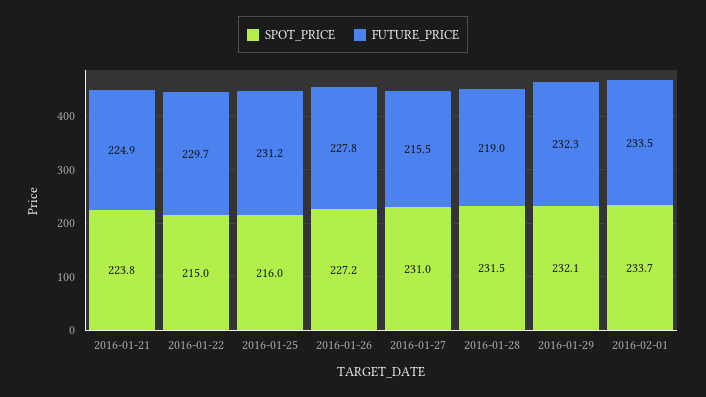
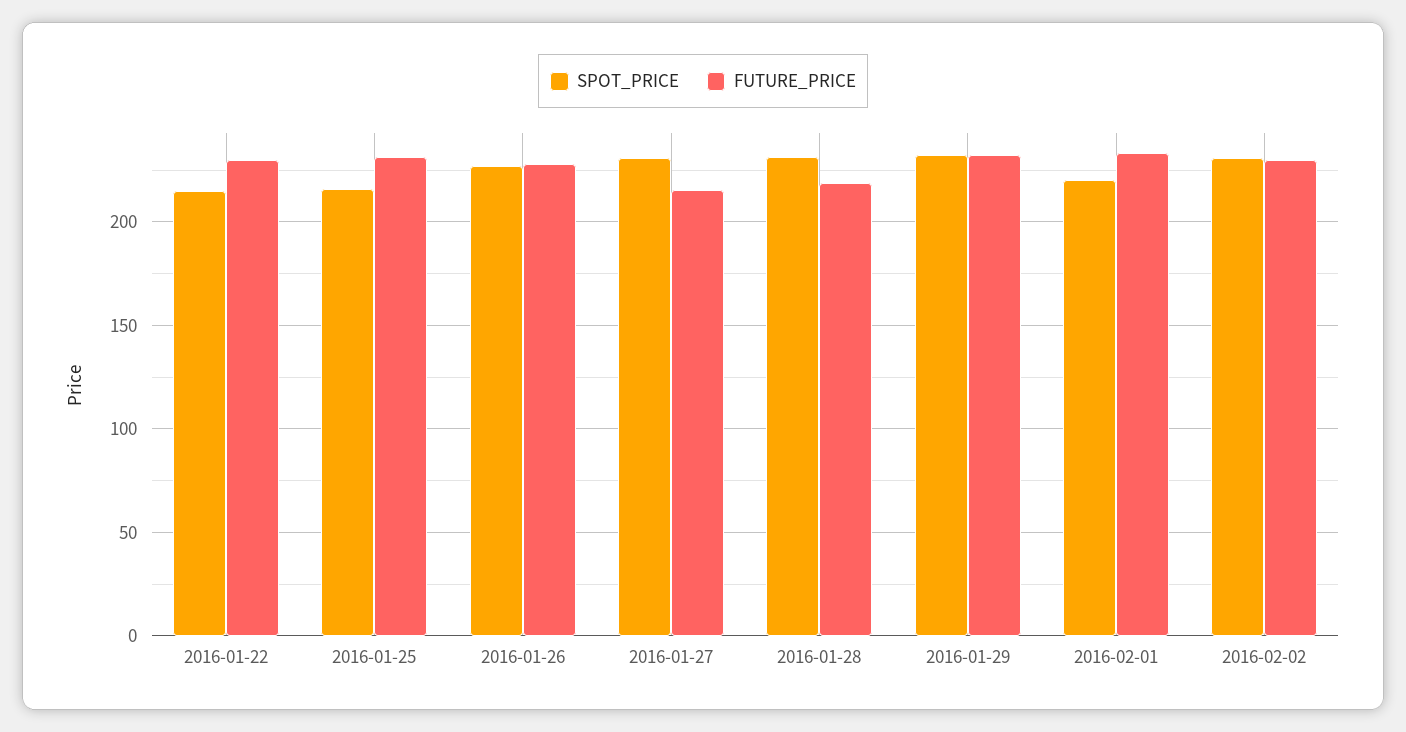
SPOT_PRICE, 2016-01-21: 223.8 -> none
FUTURE_PRICE, 2016-01-21: 224.9 -> none
SPOT_PRICE, 2016-02-01: 233.7 -> 220
SPOT_PRICE, 2016-02-02: none -> 230
FUTURE_PRICE, 2016-02-02: none -> 230

